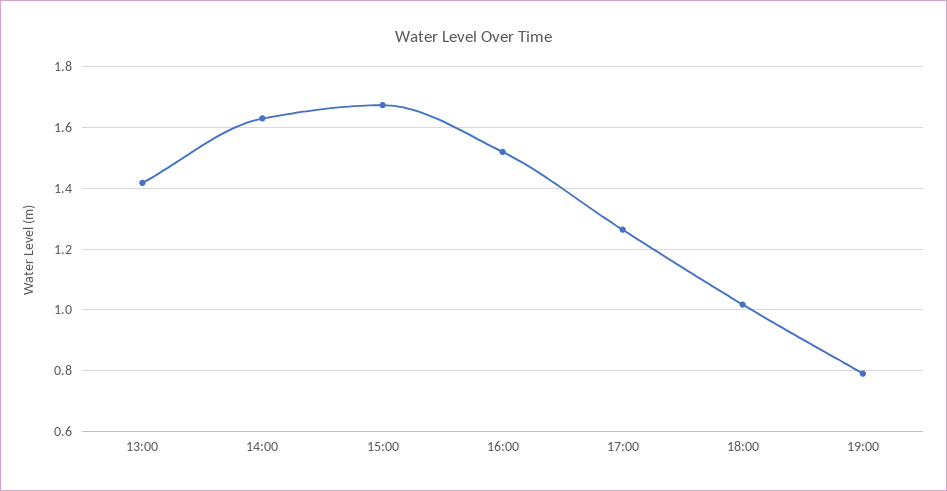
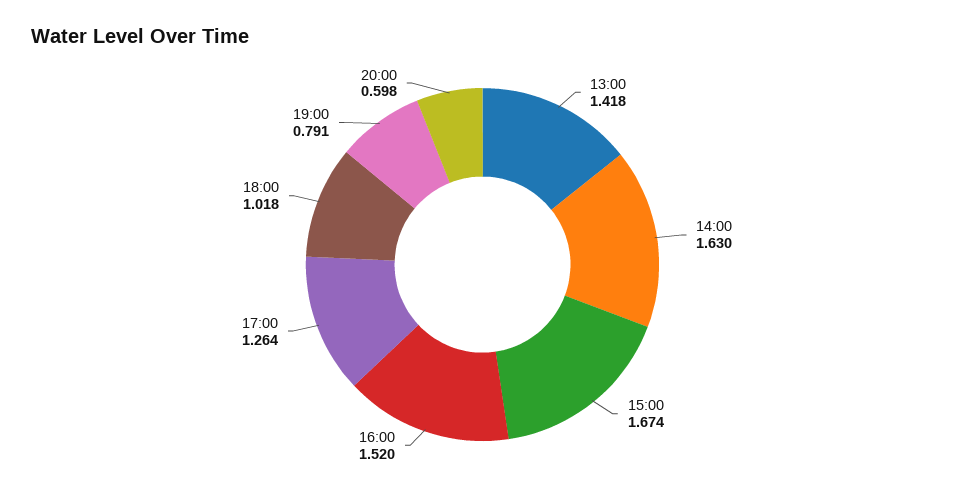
20:00: none -> 0.598

